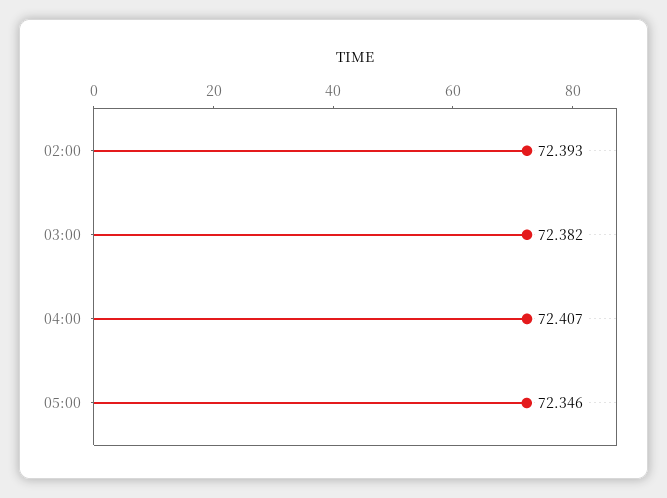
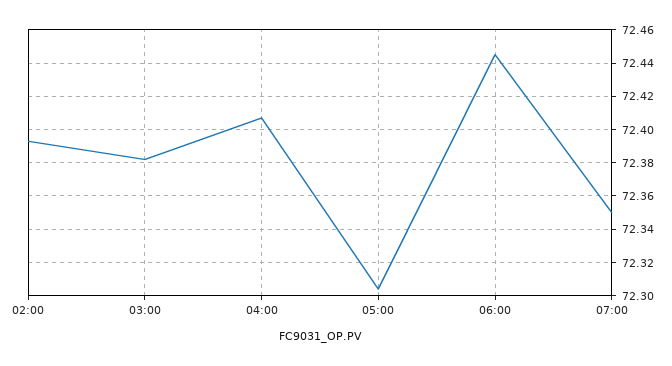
05:00: 72.346 -> 72.305
06:00: none -> 72.445
07:00: none -> 72.35

